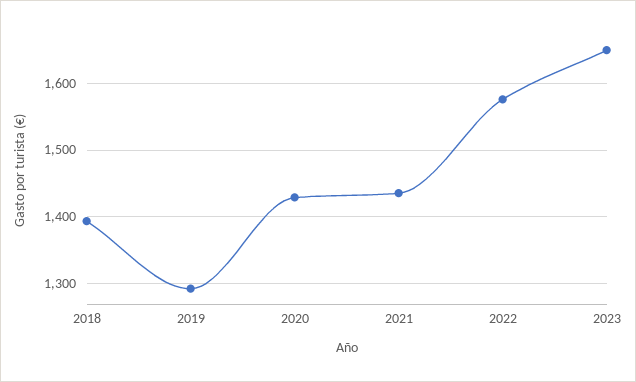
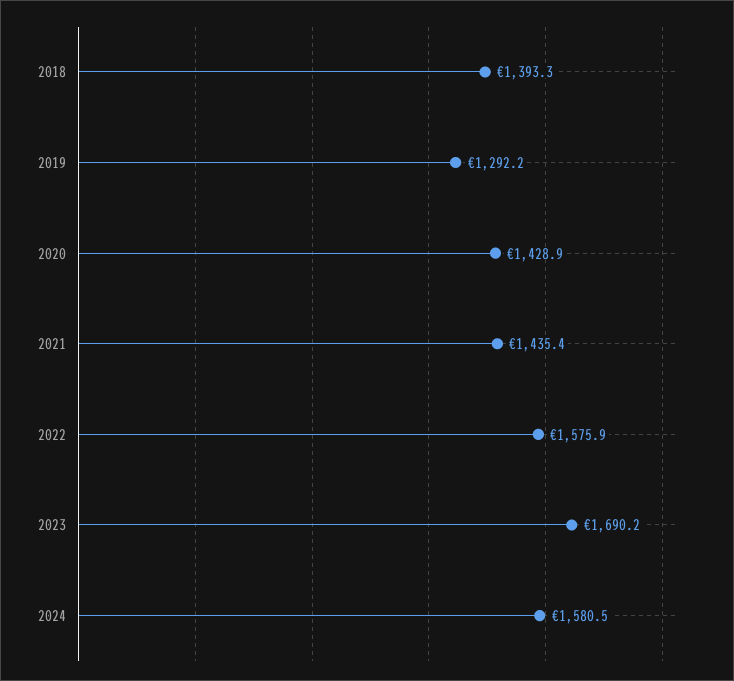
2023: 1650 -> 1690.2
2024: none -> 1580.5

